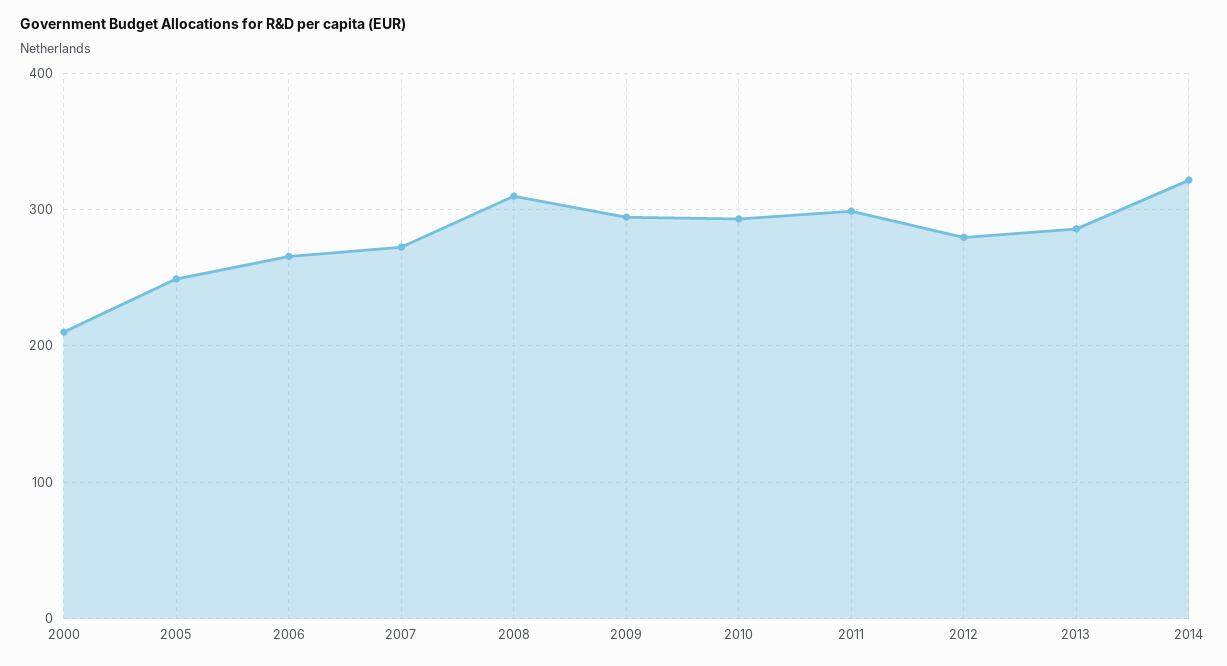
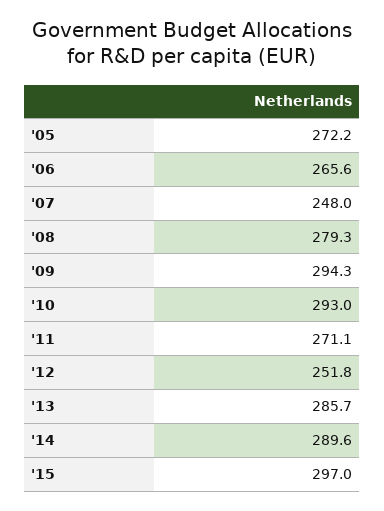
2000: 210 -> none
2005: 250 -> 272.2
2007: 270 -> 248
2008: 310 -> 279.3
2011: 300 -> 271.1
2012: 280 -> 251.8
2014: 320 -> 289.6
'15: none -> 297

